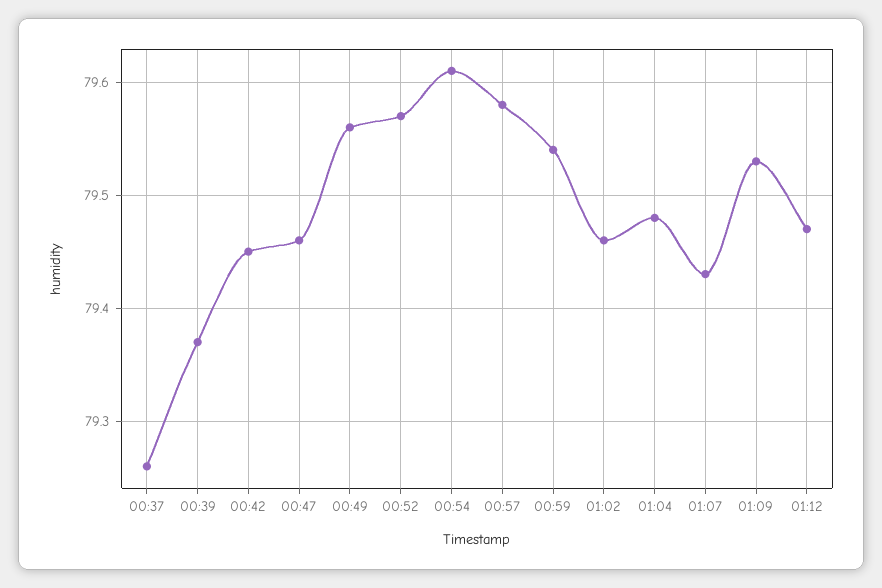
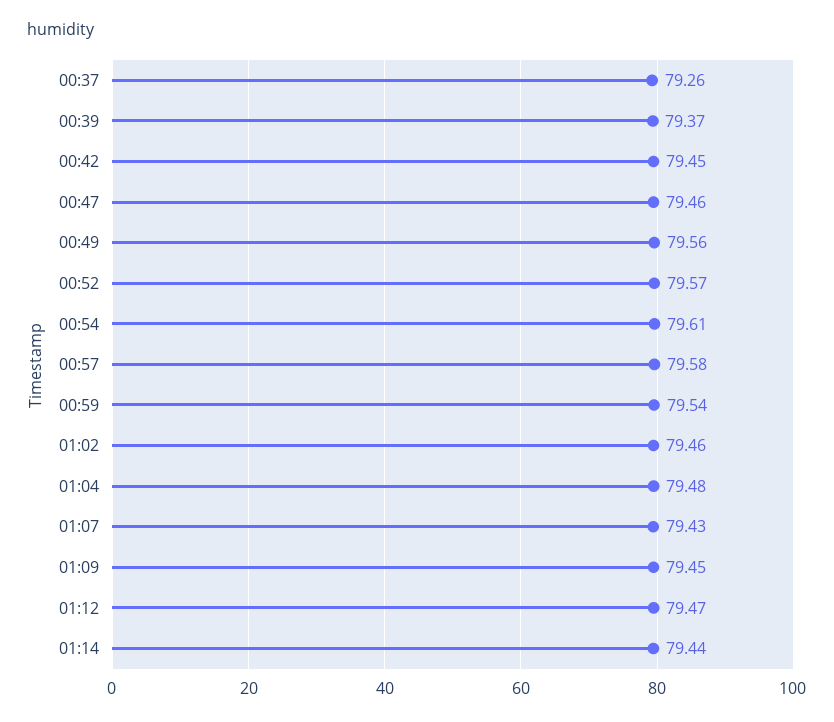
01:09: 79.53 -> 79.45
01:14: none -> 79.44

